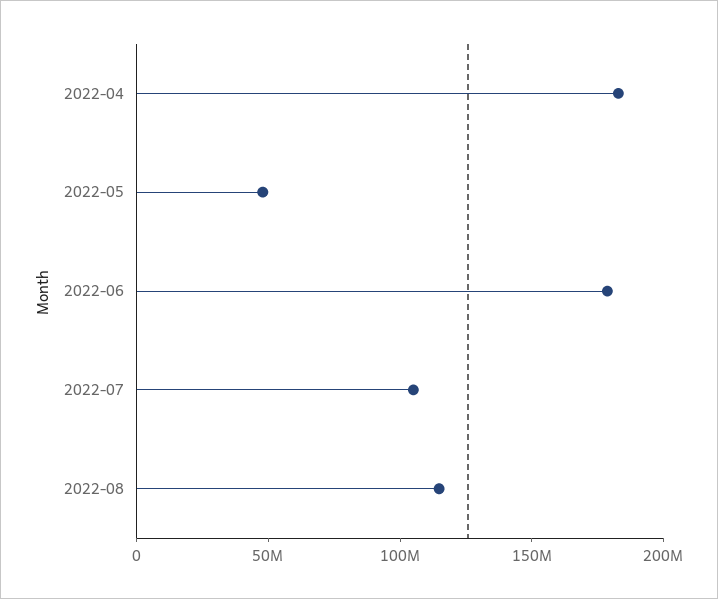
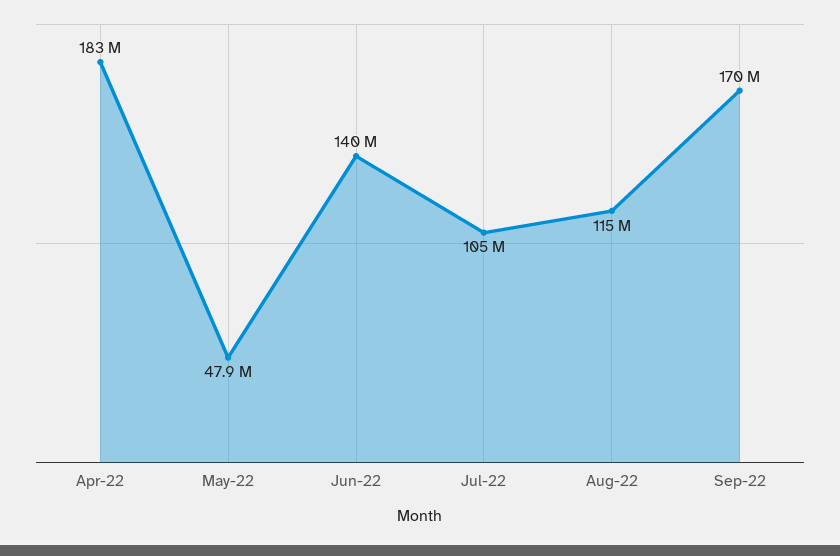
2022-06: 180000000 -> 140000000
Sep-22: none -> 170000000

